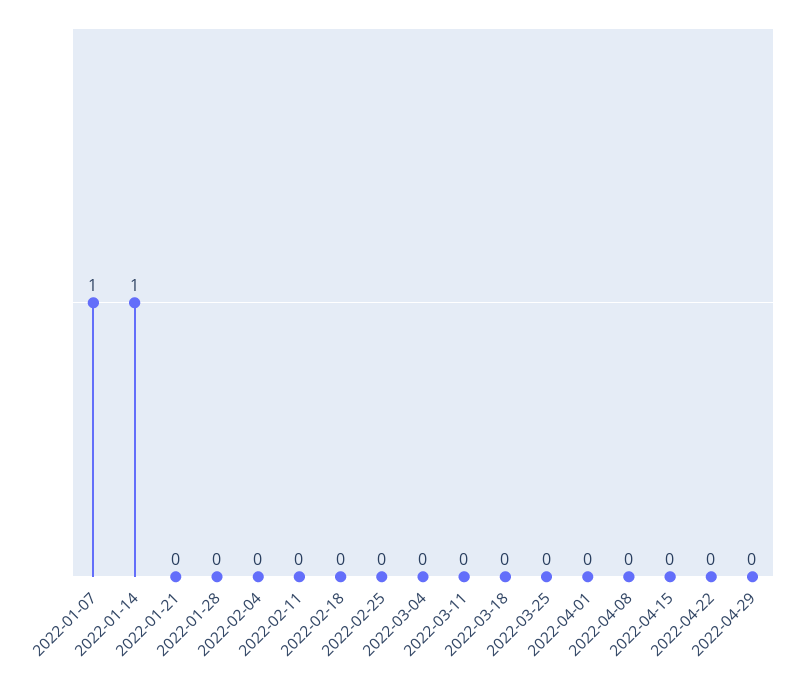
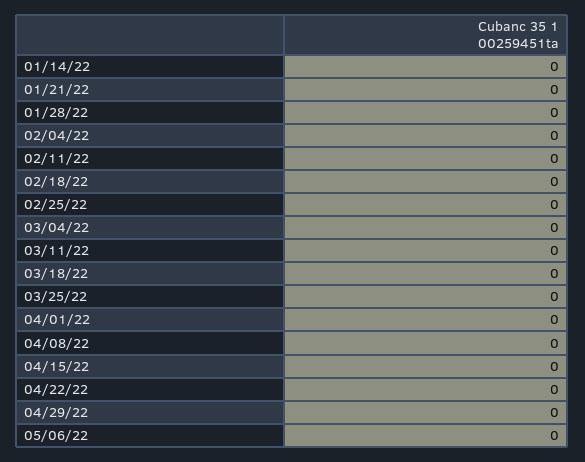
2022-01-07: 1 -> none
2022-01-14: 1 -> 0
05/06/22: none -> 0

